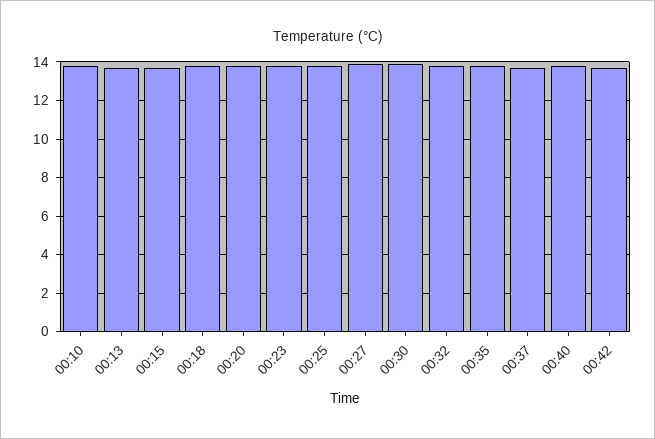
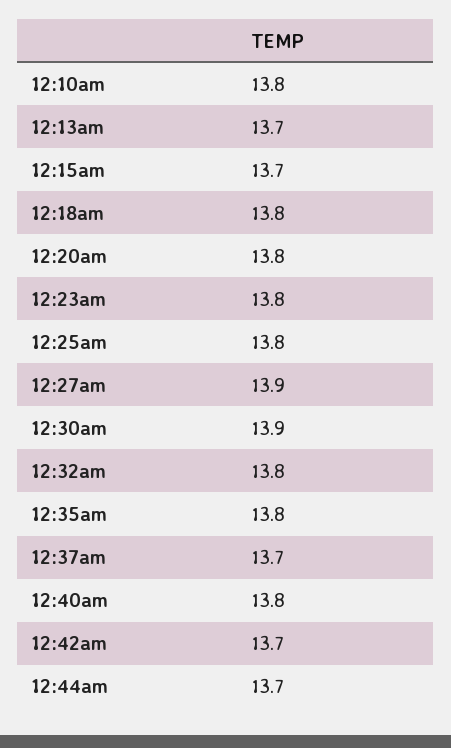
12:44am: none -> 13.7

